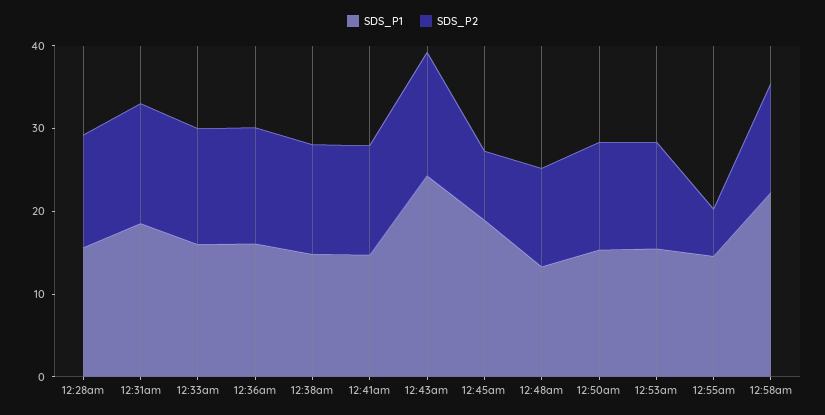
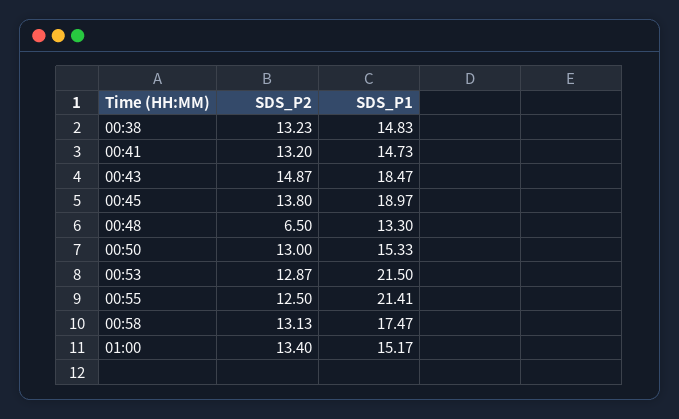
SDS_P1, 12:28am: 16 -> none
SDS_P2, 12:28am: 14 -> none
SDS_P1, 12:31am: 18 -> none
SDS_P2, 12:31am: 14 -> none
SDS_P1, 12:33am: 16 -> none
SDS_P2, 12:33am: 14 -> none
SDS_P1, 12:36am: 16 -> none
SDS_P2, 12:36am: 14 -> none
SDS_P1, 12:43am: 24 -> 18.47
SDS_P2, 12:45am: 8 -> 13.8
SDS_P2, 12:48am: 12 -> 6.5
SDS_P1, 12:53am: 16 -> 21.5
SDS_P1, 12:55am: 14 -> 21.41
SDS_P2, 12:55am: 6 -> 12.5
SDS_P1, 12:58am: 22 -> 17.47
SDS_P2, 01:00: none -> 13.4
SDS_P1, 01:00: none -> 15.17

